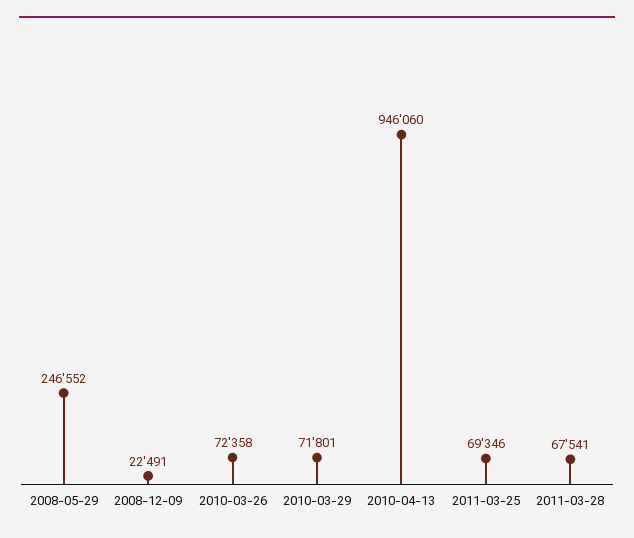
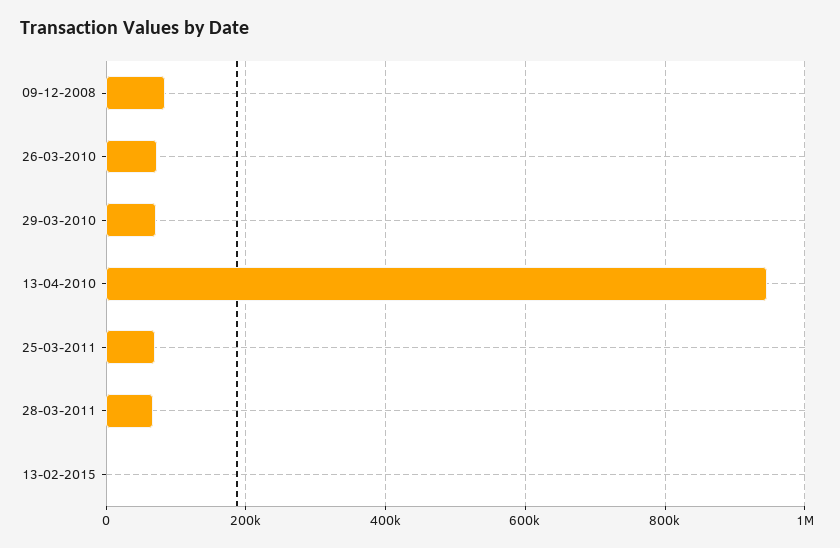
2008-05-29: 246552 -> none
2008-12-09: 22491 -> 80000
13-02-2015: none -> 0

